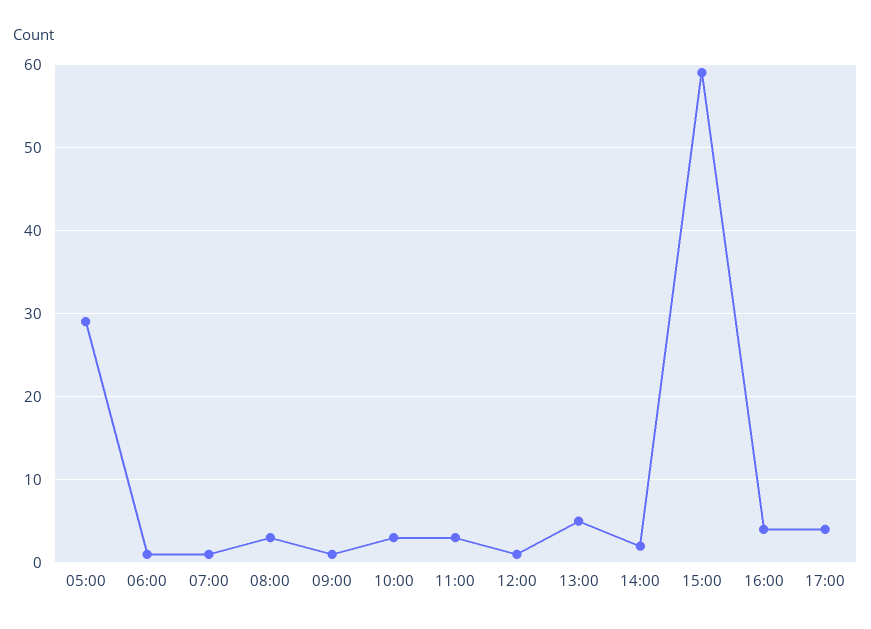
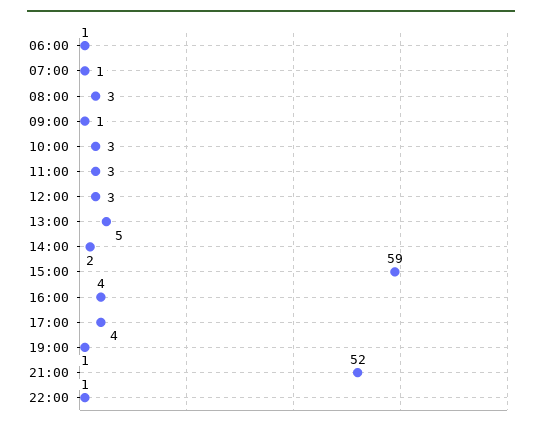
05:00: 29 -> none
12:00: 1 -> 3
19:00: none -> 1
21:00: none -> 52
22:00: none -> 1

